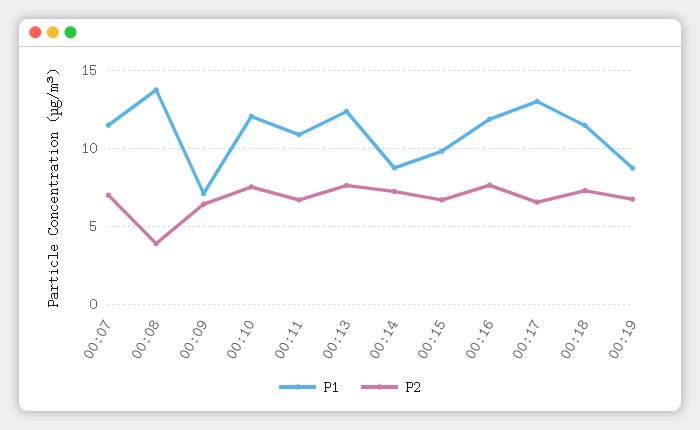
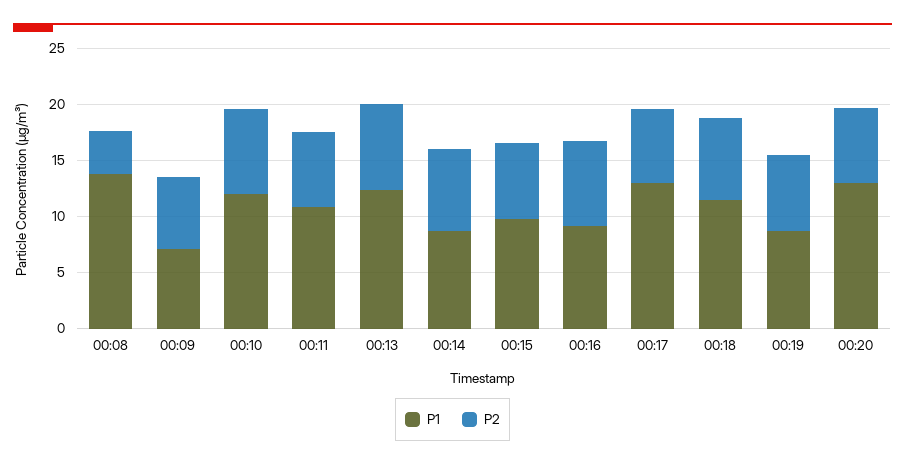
P1, 00:07: 11.5 -> none
P2, 00:07: 7 -> none
P1, 00:16: 12 -> 9
P1, 00:20: none -> 13
P2, 00:20: none -> 7

